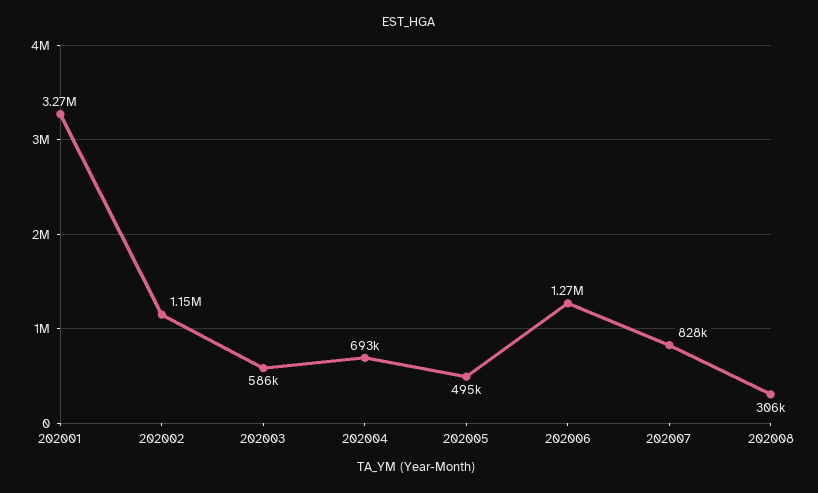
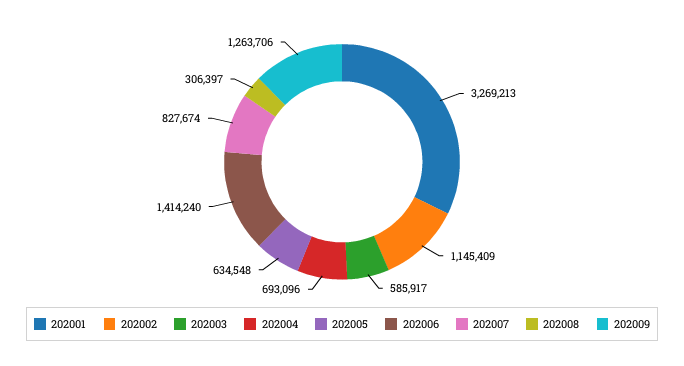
202005: 495000 -> 634548
202006: 1270000 -> 1414240
202009: none -> 1263706

